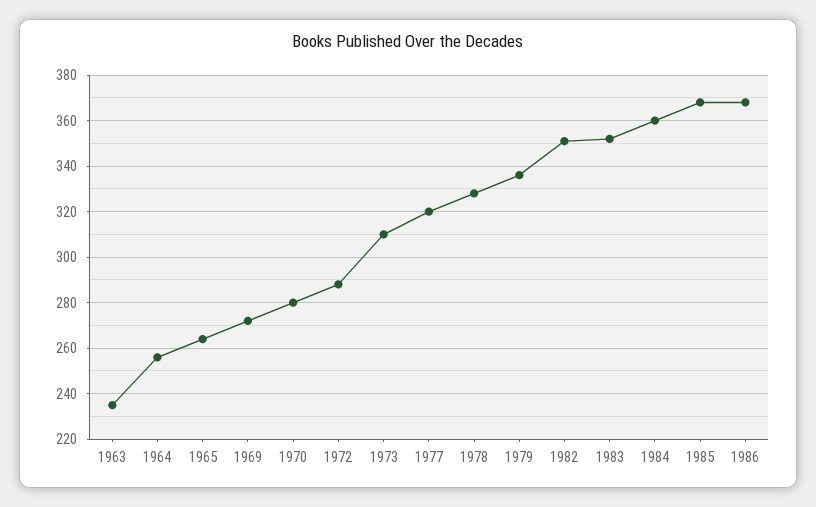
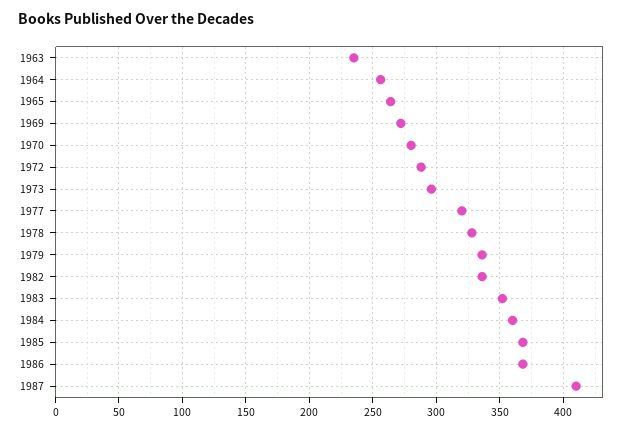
1973: 310 -> 295
1982: 350 -> 335
1987: none -> 410

